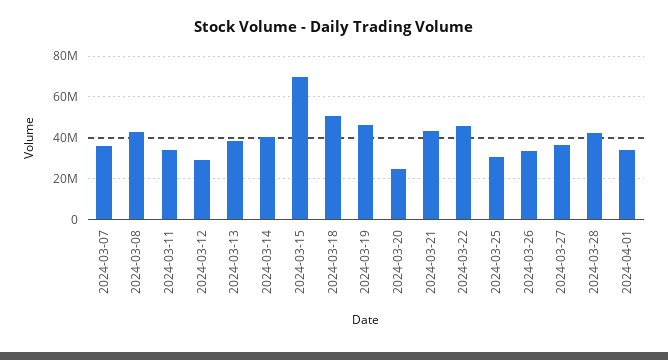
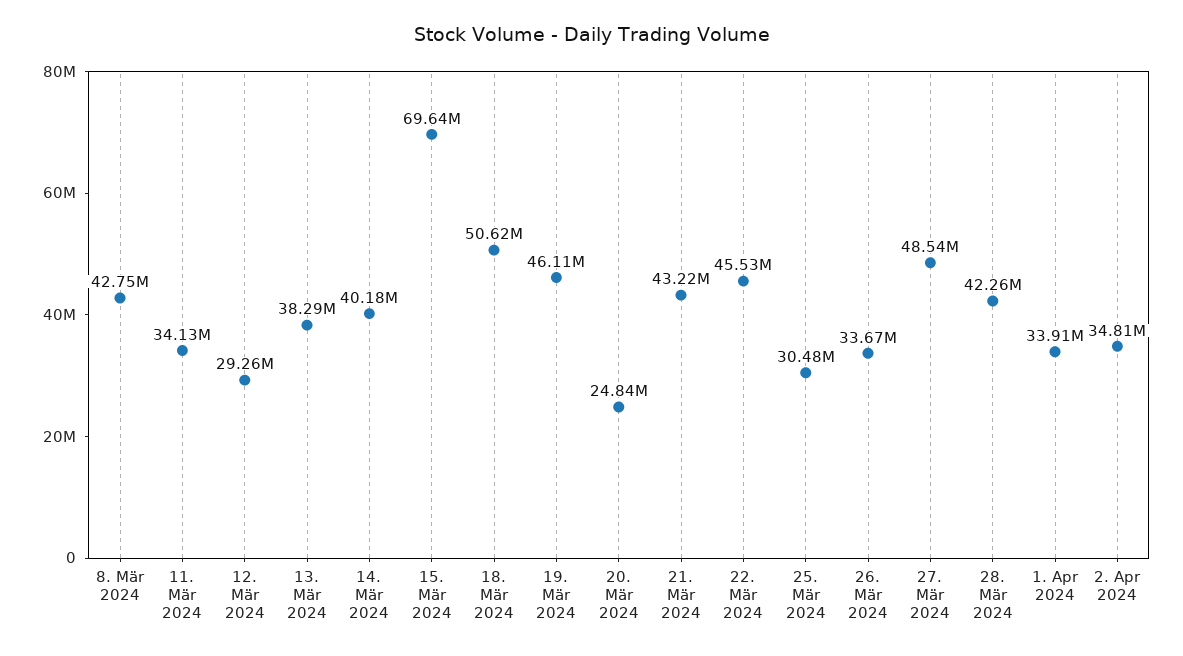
2024-03-07: 35000000 -> none
2024-03-27: 35000000 -> 48540000
2. Apr 2024: none -> 34810000

